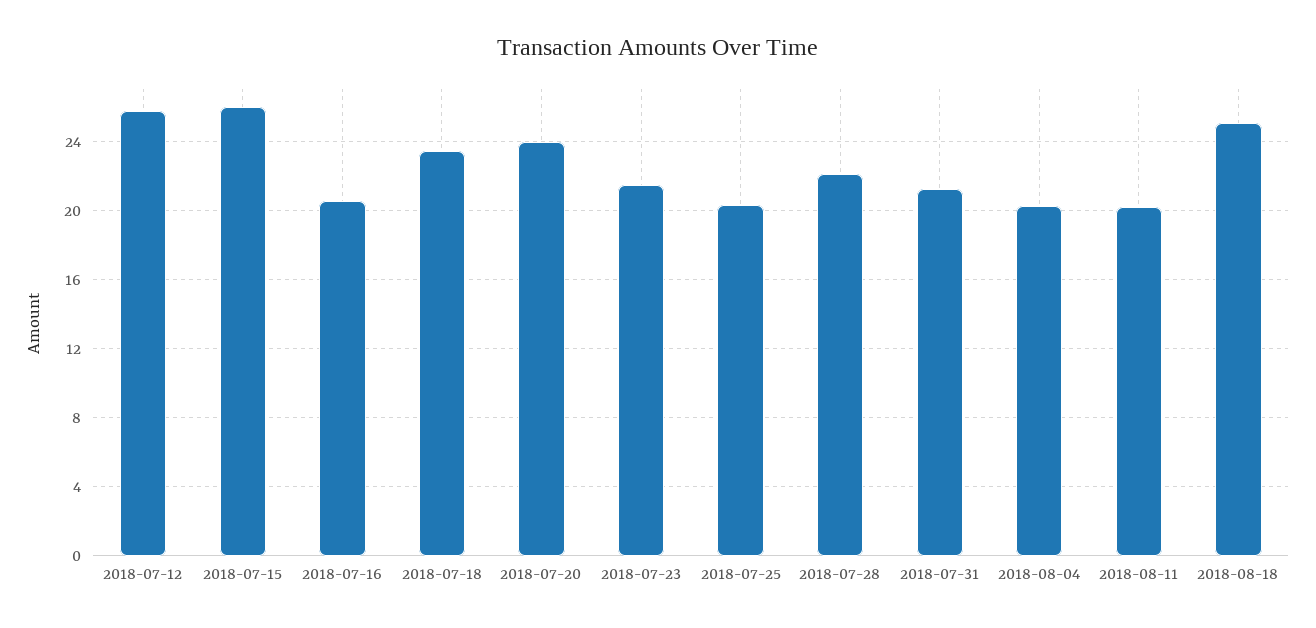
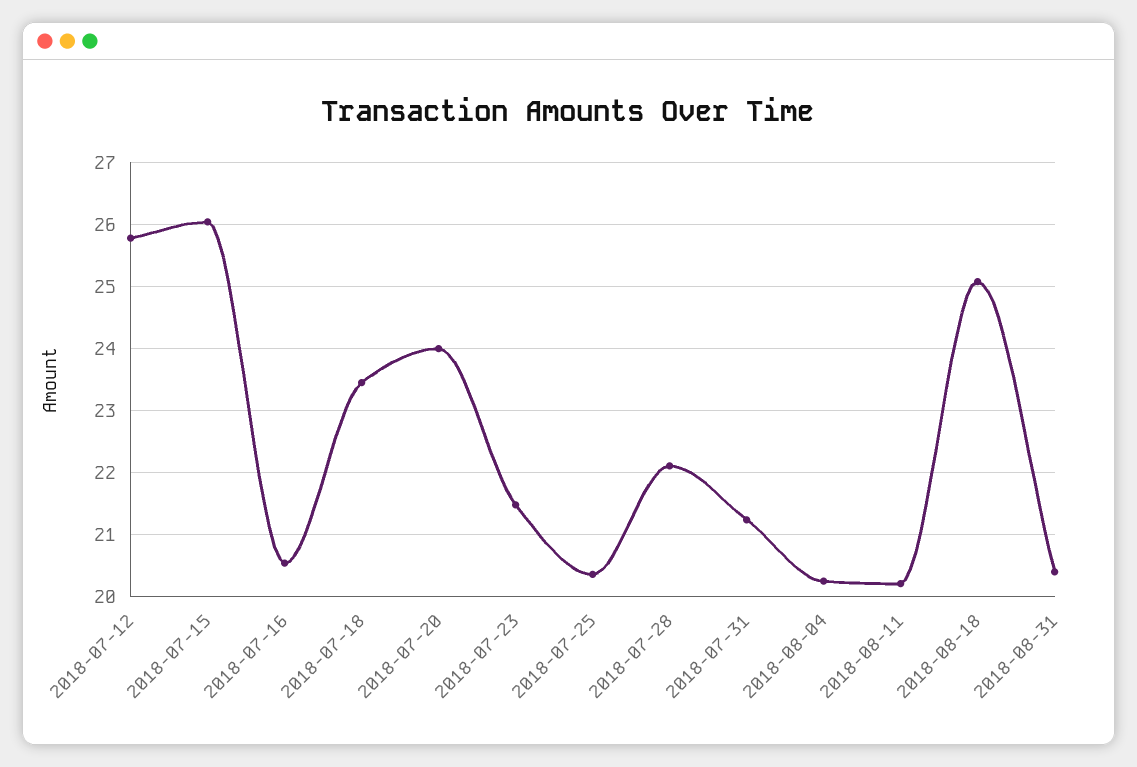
2018-08-31: none -> 20.4

